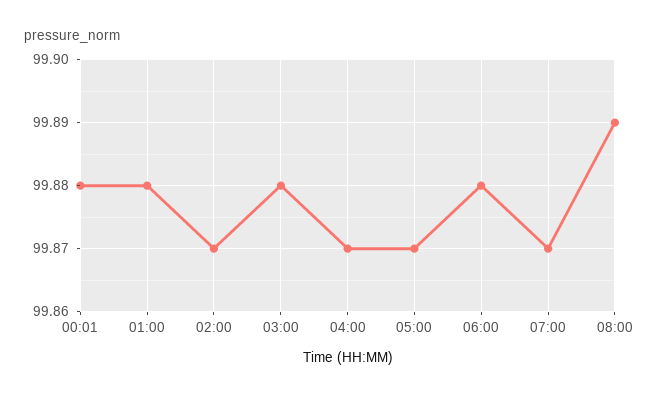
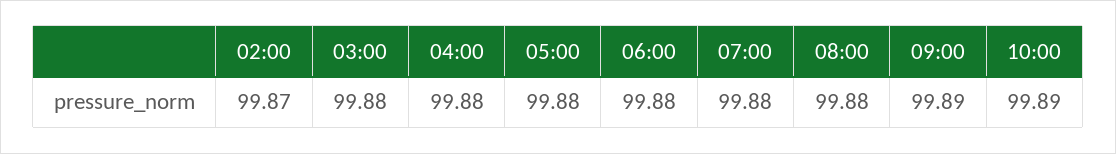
00:01: 99.88 -> none
01:00: 99.88 -> none
04:00: 99.87 -> 99.88
05:00: 99.87 -> 99.88
07:00: 99.87 -> 99.88
08:00: 99.89 -> 99.88
09:00: none -> 99.89
10:00: none -> 99.89

